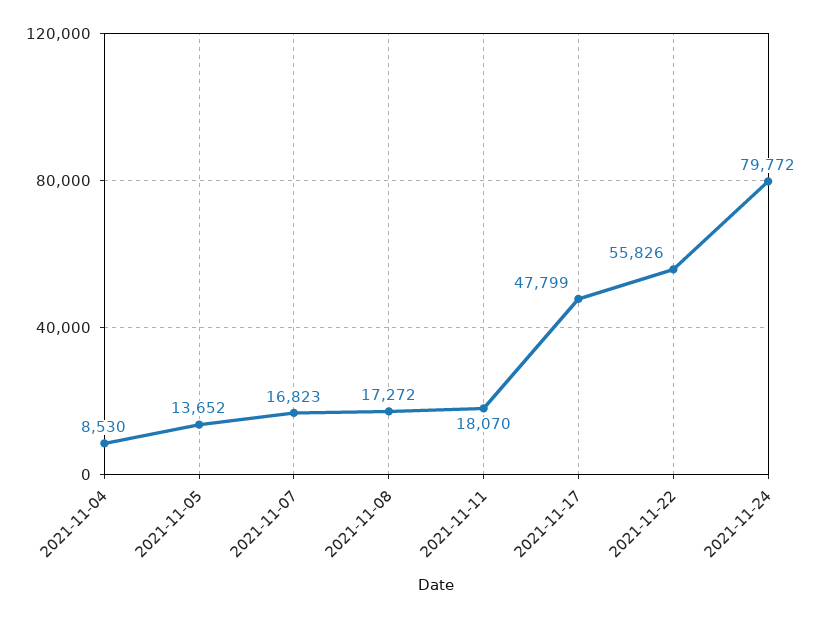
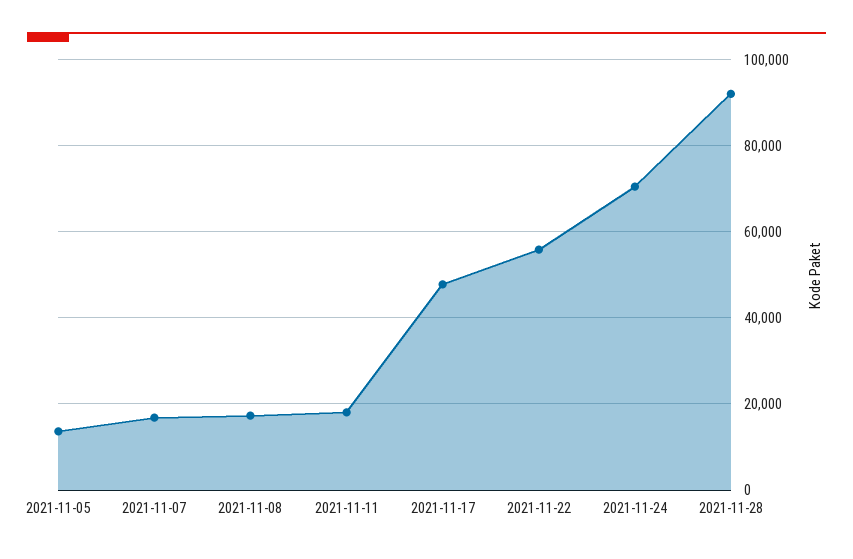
2021-11-04: 8530 -> none
2021-11-24: 79772 -> 70000
2021-11-28: none -> 92000

